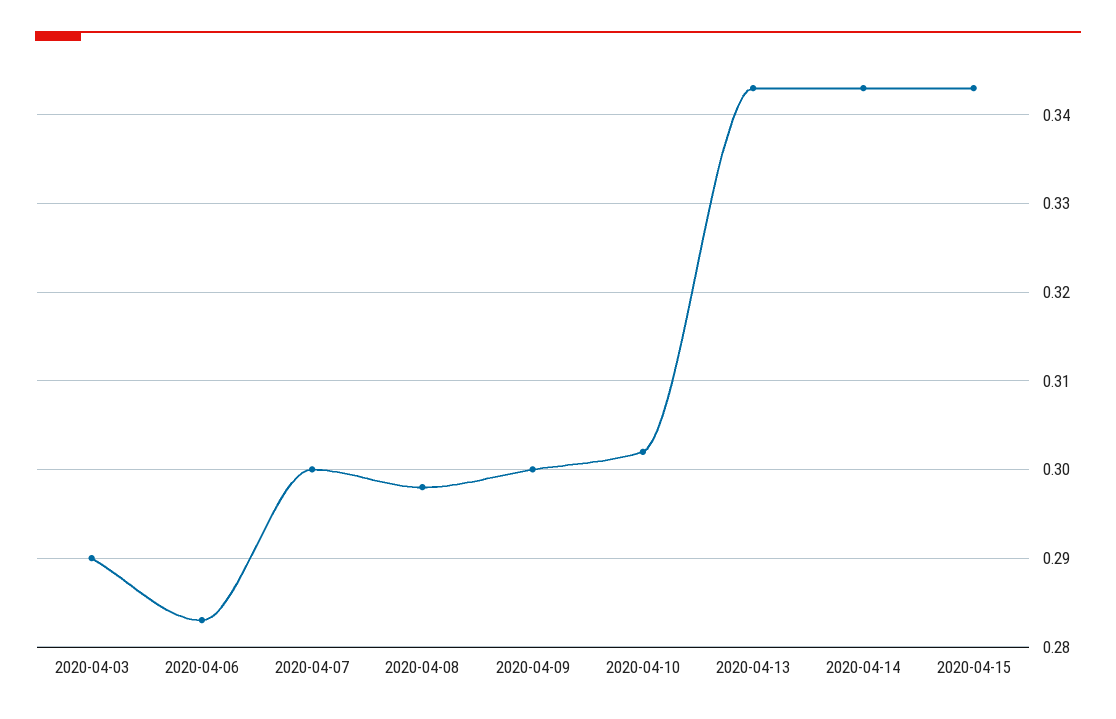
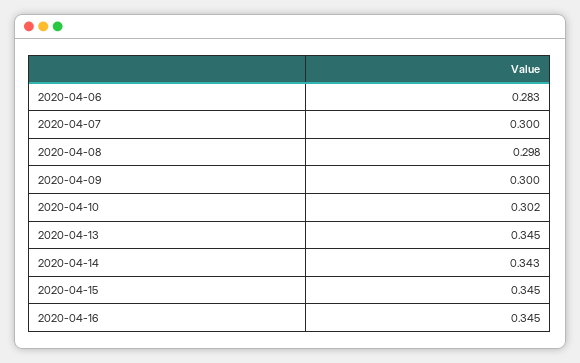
2020-04-03: 0.29 -> none
2020-04-13: 0.343 -> 0.345
2020-04-15: 0.343 -> 0.345
2020-04-16: none -> 0.345

